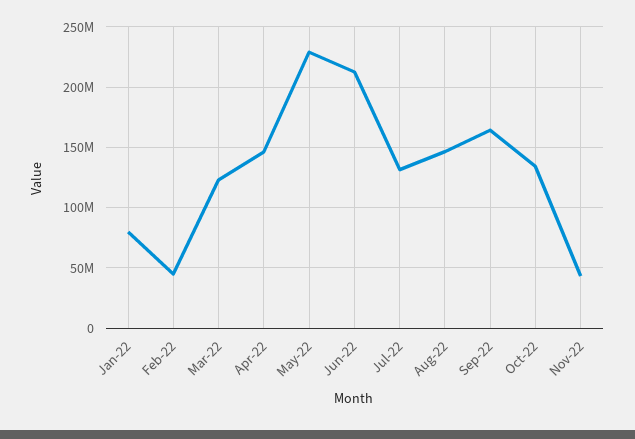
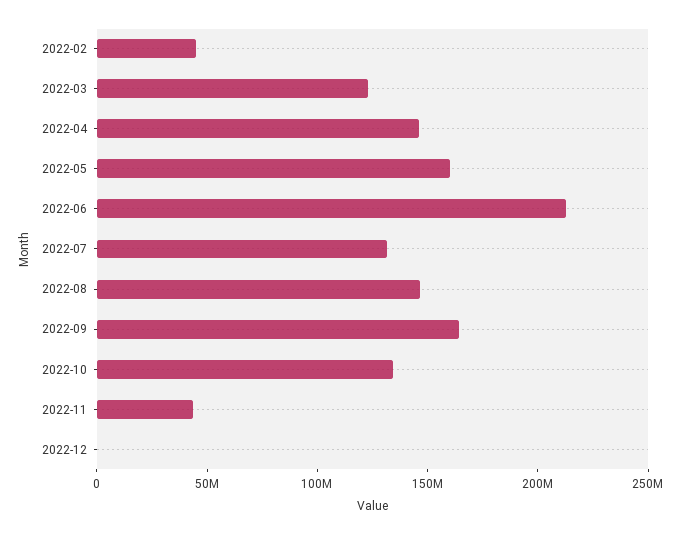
Jan-22: 80000000 -> none
May-22: 230000000 -> 160000000
2022-12: none -> 0

